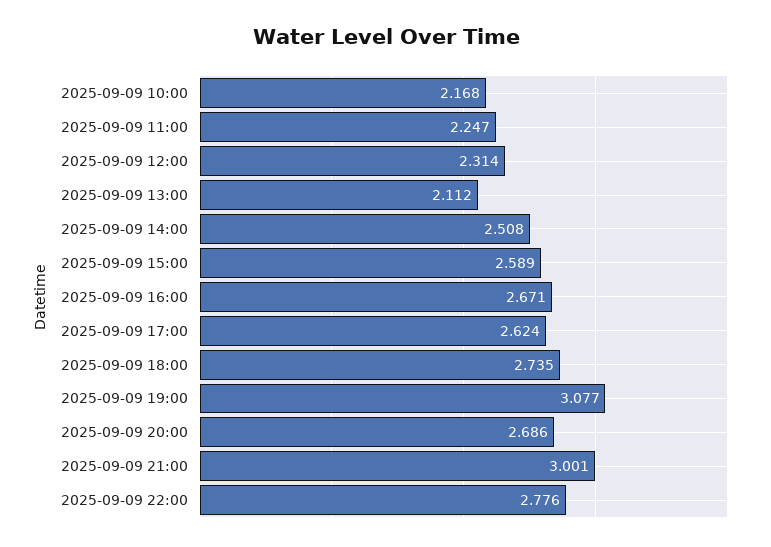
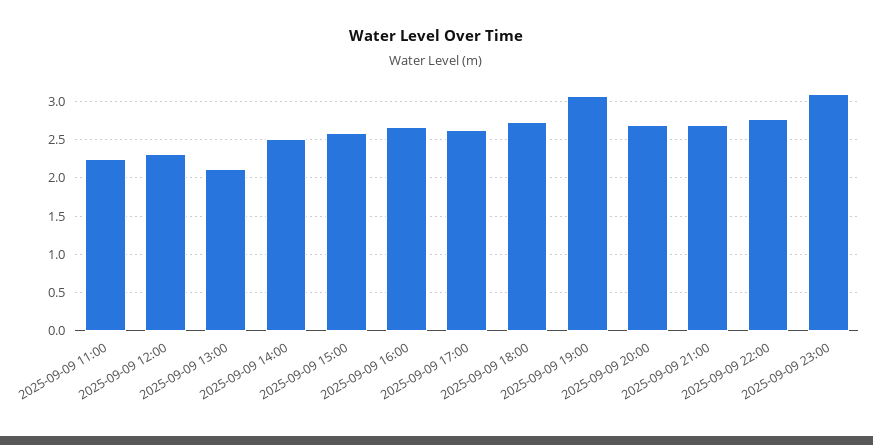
2025-09-09 10:00: 2.168 -> none
2025-09-09 21:00: 3.001 -> 2.7
2025-09-09 23:00: none -> 3.1

